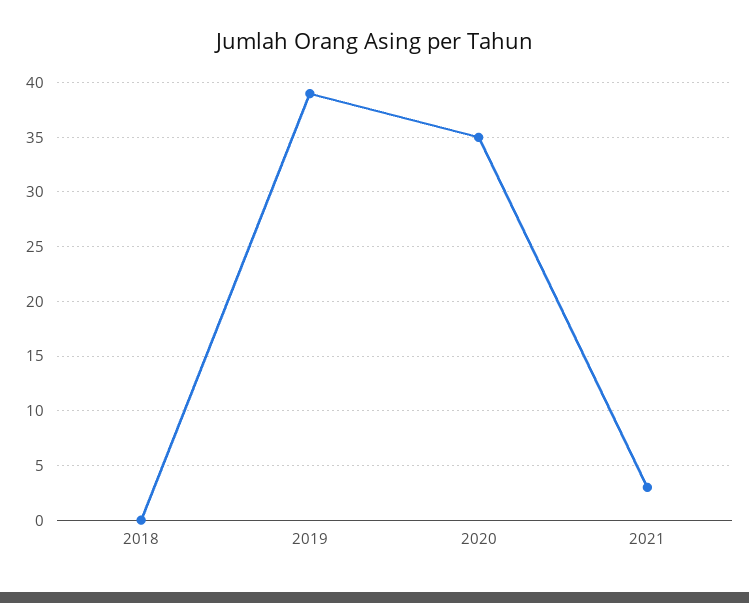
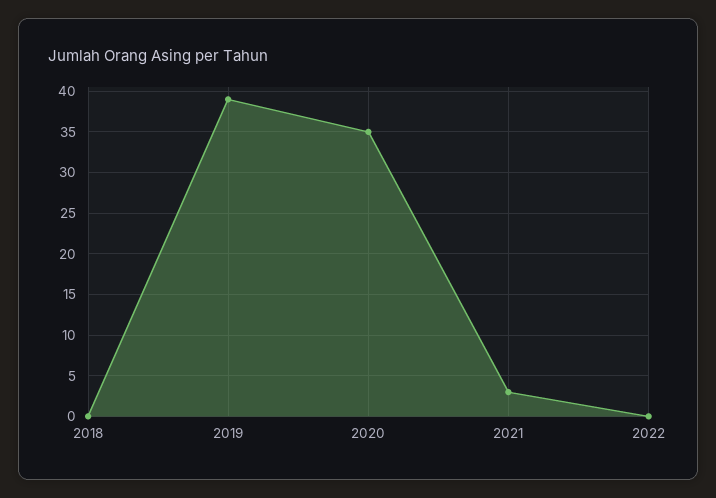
2022: none -> 0

